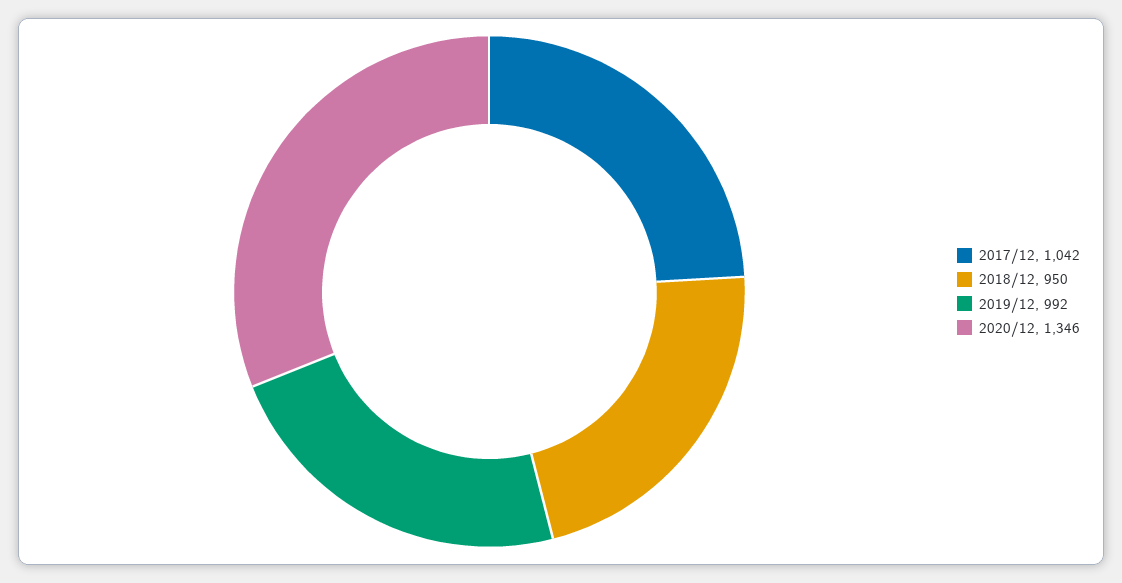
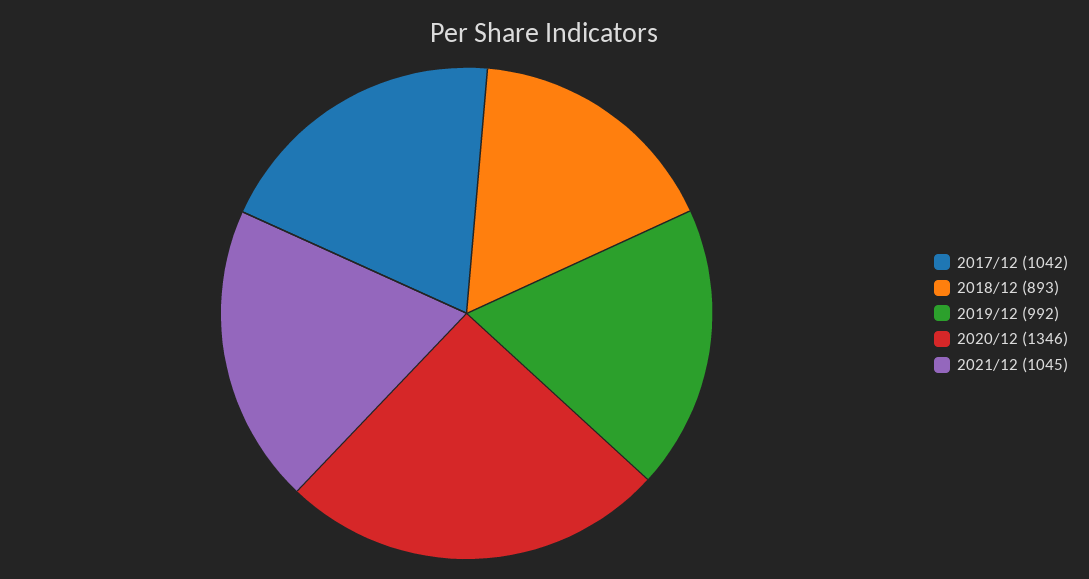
2018/12: 950 -> 893
2021/12: none -> 1045

